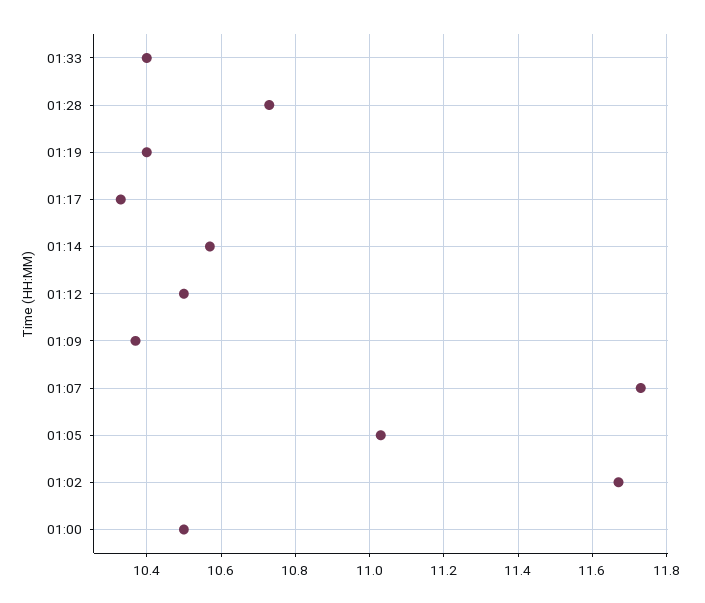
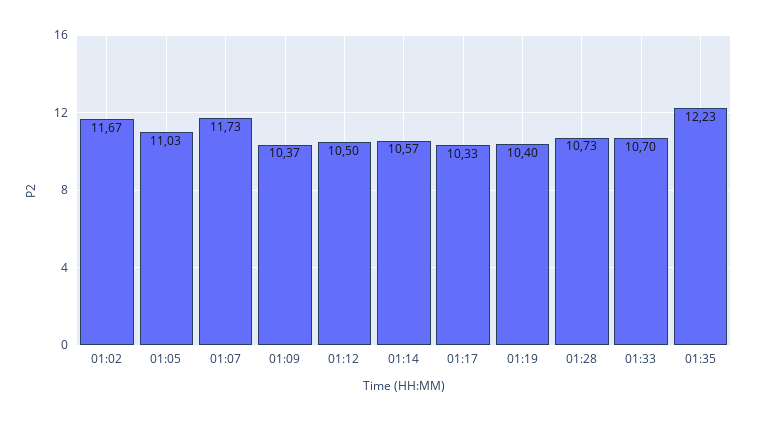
01:33: 10.4 -> 10.7
01:00: 10.5 -> none
01:35: none -> 12.23

